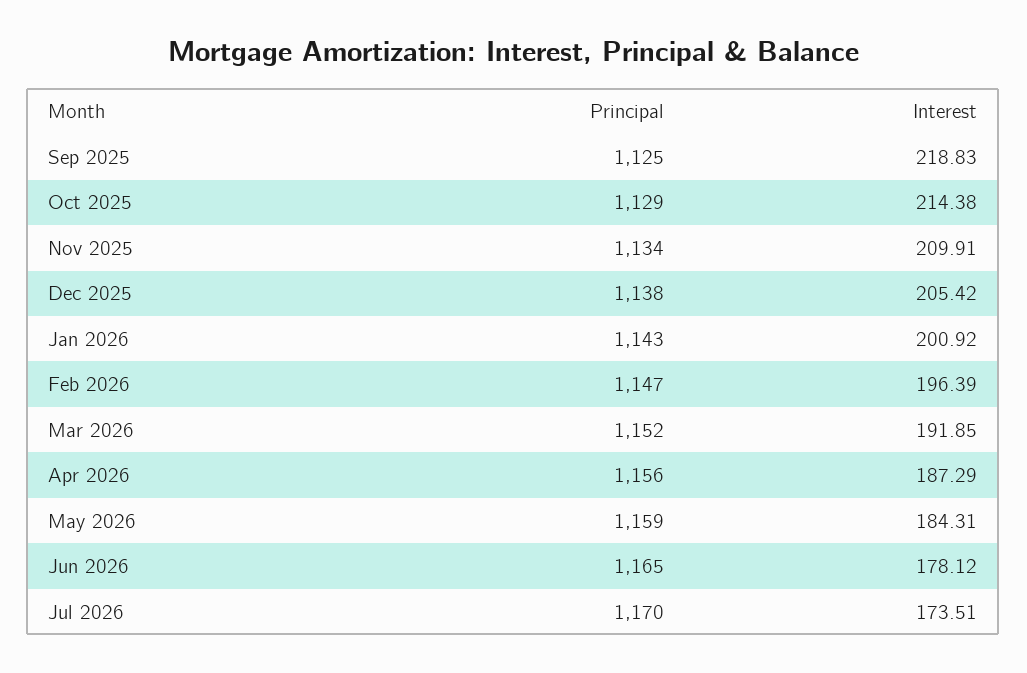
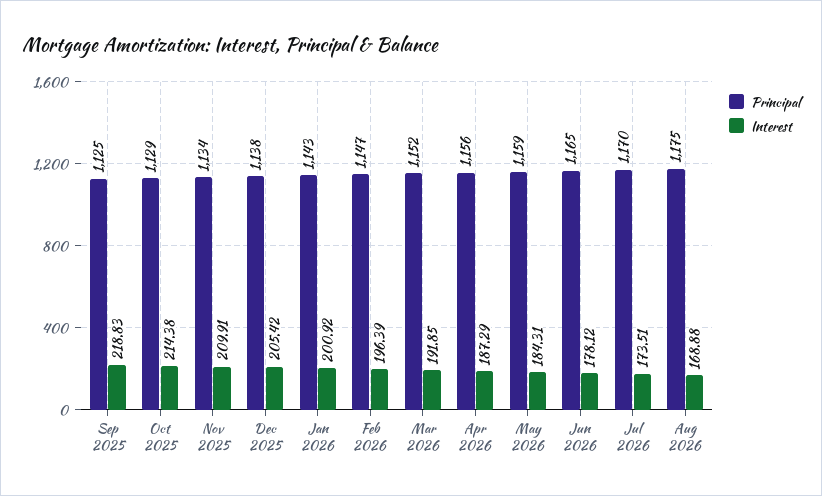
Principal, Aug 2026: none -> 1175
Interest, Aug 2026: none -> 168.88

